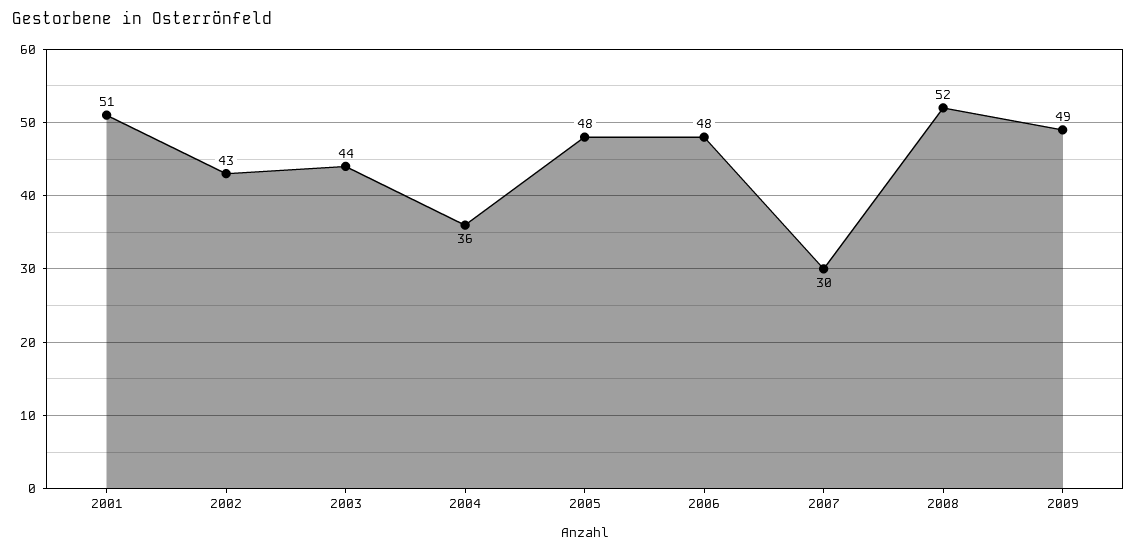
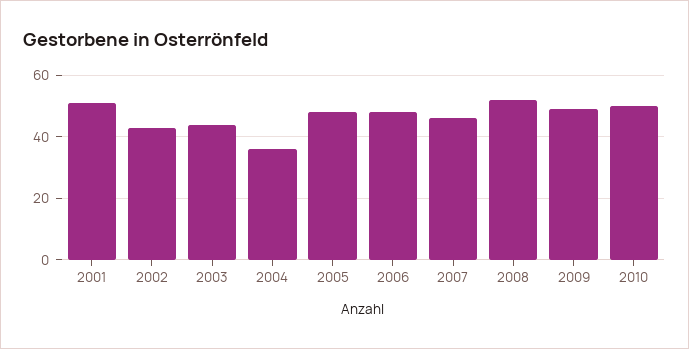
2007: 30 -> 45
2010: none -> 50

